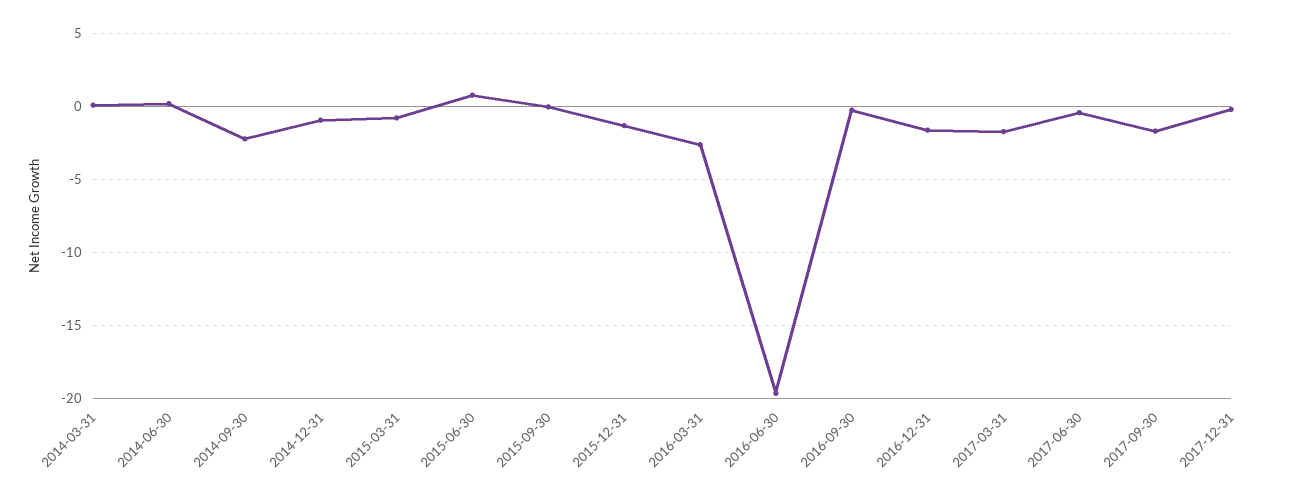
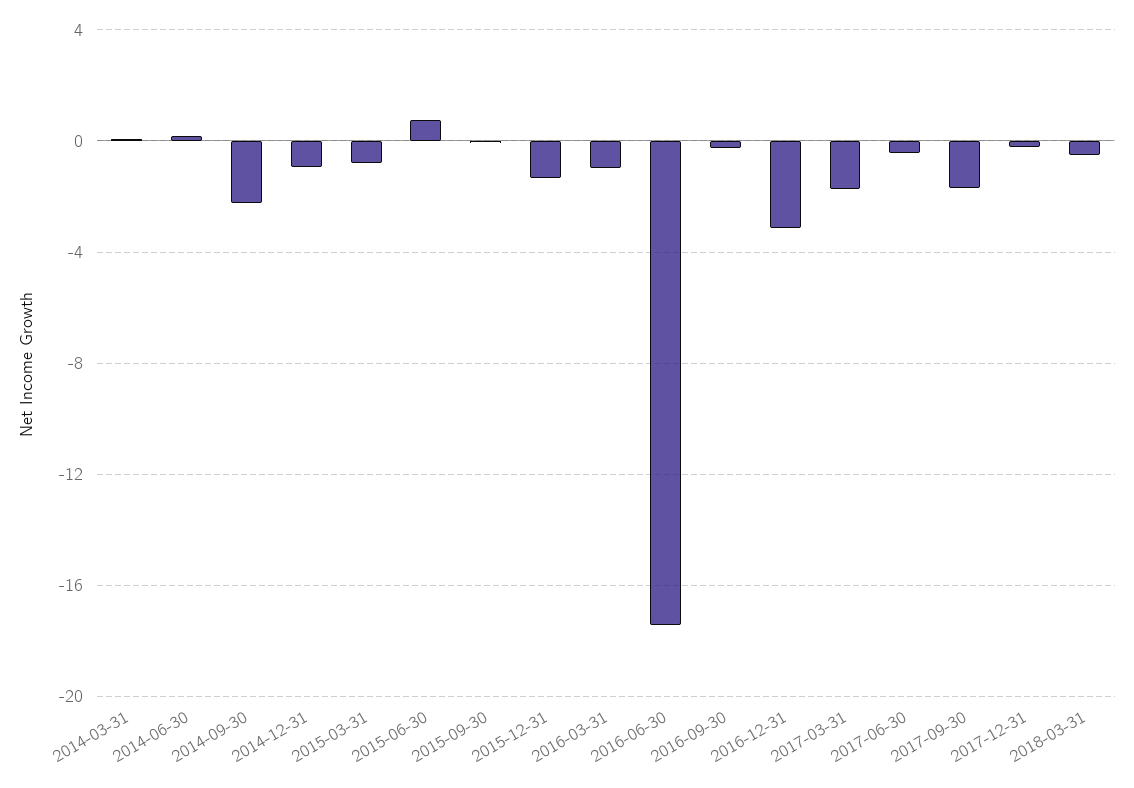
2016-03-31: -2.5 -> -1
2016-06-30: -19.5 -> -17.5
2016-12-31: -1.5 -> -3
2018-03-31: none -> -0.5

